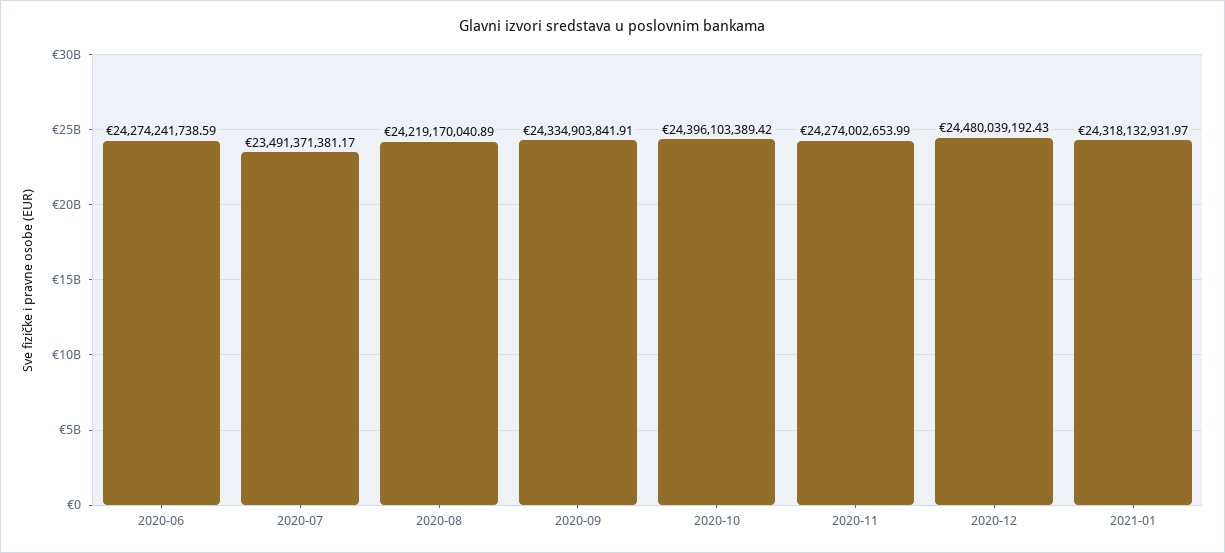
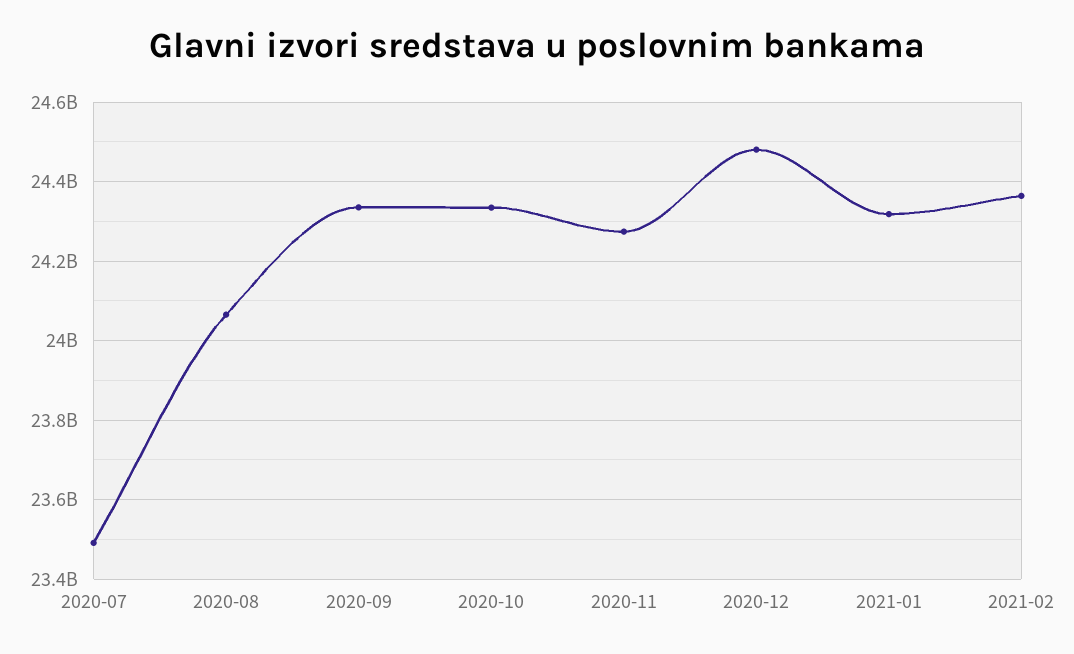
2020-06: 24274241738.59 -> none
2020-08: 24219170040.89 -> 24060000000
2020-10: 24396103389.42 -> 24340000000
2021-02: none -> 24360000000

